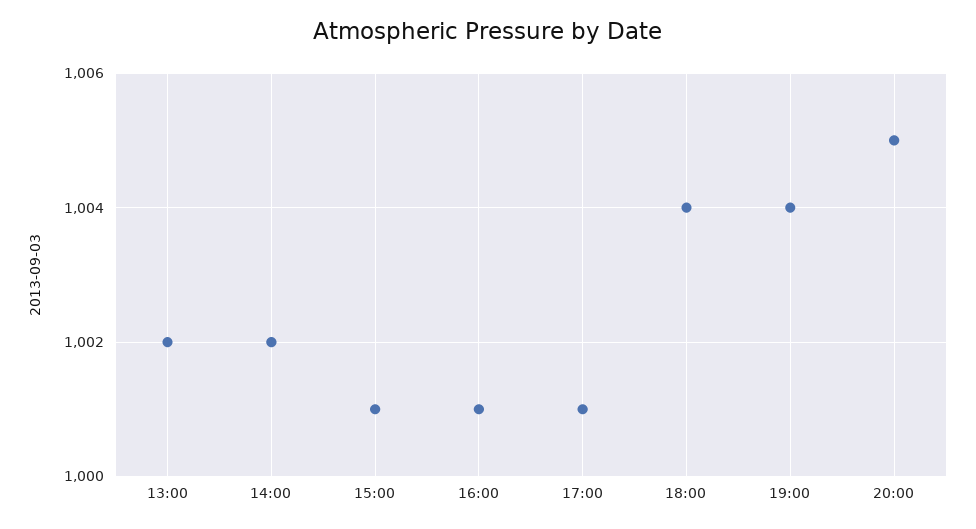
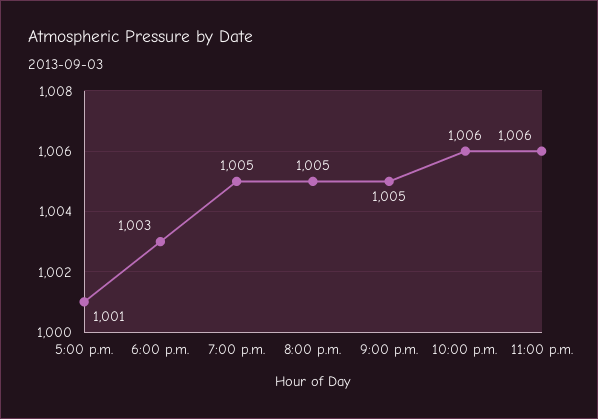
13:00: 1002 -> none
14:00: 1002 -> none
15:00: 1001 -> none
16:00: 1001 -> none
18:00: 1004 -> 1003
19:00: 1004 -> 1005
9:00 p.m.: none -> 1005
10:00 p.m.: none -> 1006
11:00 p.m.: none -> 1006

